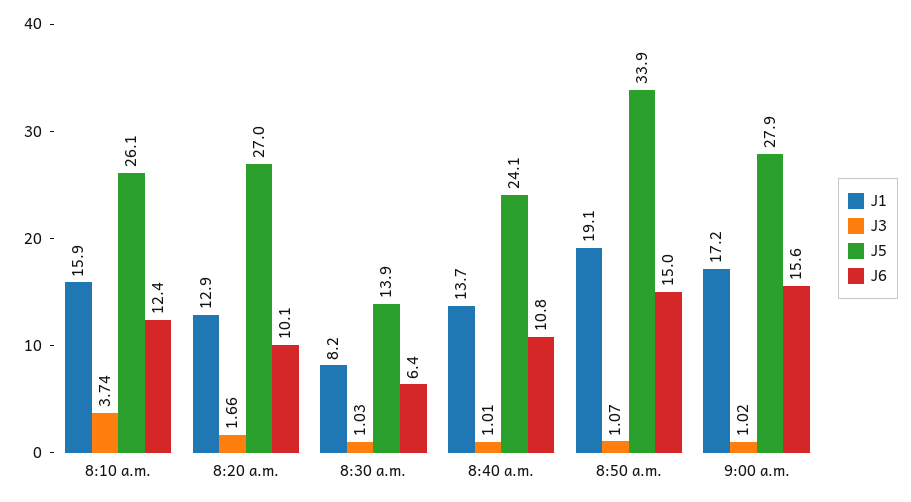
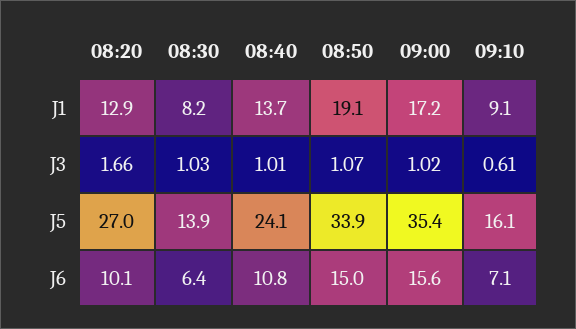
J1, 8:10 a.m.: 15.9 -> none
J3, 8:10 a.m.: 3.74 -> none
J5, 8:10 a.m.: 26.1 -> none
J6, 8:10 a.m.: 12.4 -> none
J5, 9:00 a.m.: 27.9 -> 35.4
J1, 09:10: none -> 9.1
J3, 09:10: none -> 0.61
J5, 09:10: none -> 16.1
J6, 09:10: none -> 7.1

